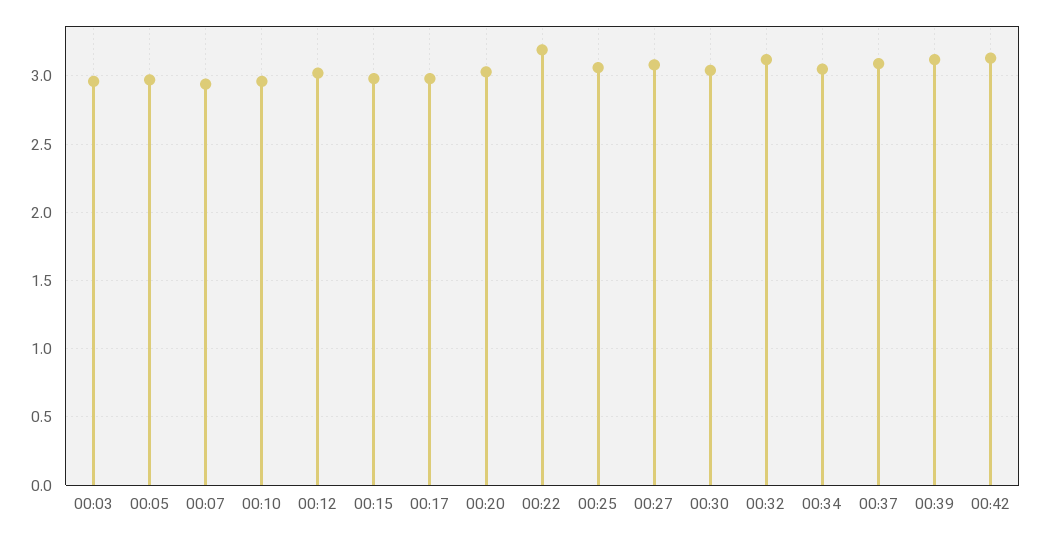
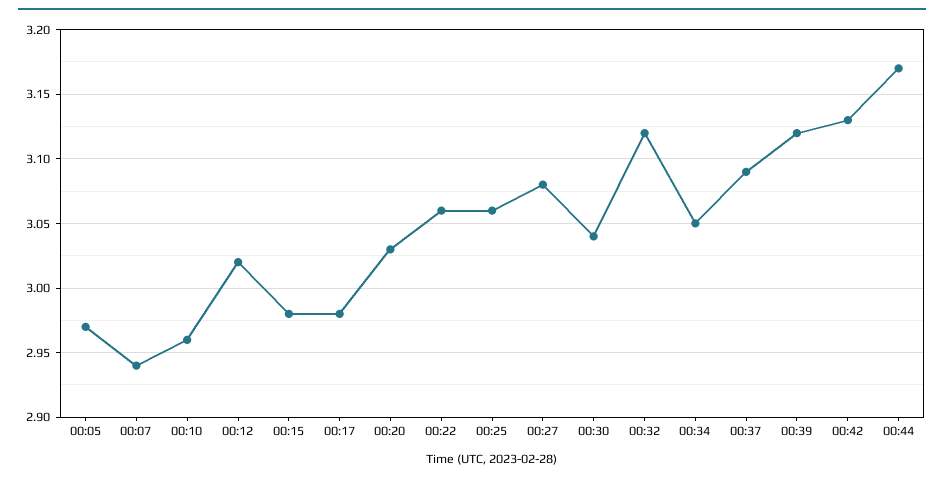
00:03: 2.95 -> none
00:22: 3.2 -> 3.06
00:44: none -> 3.17

